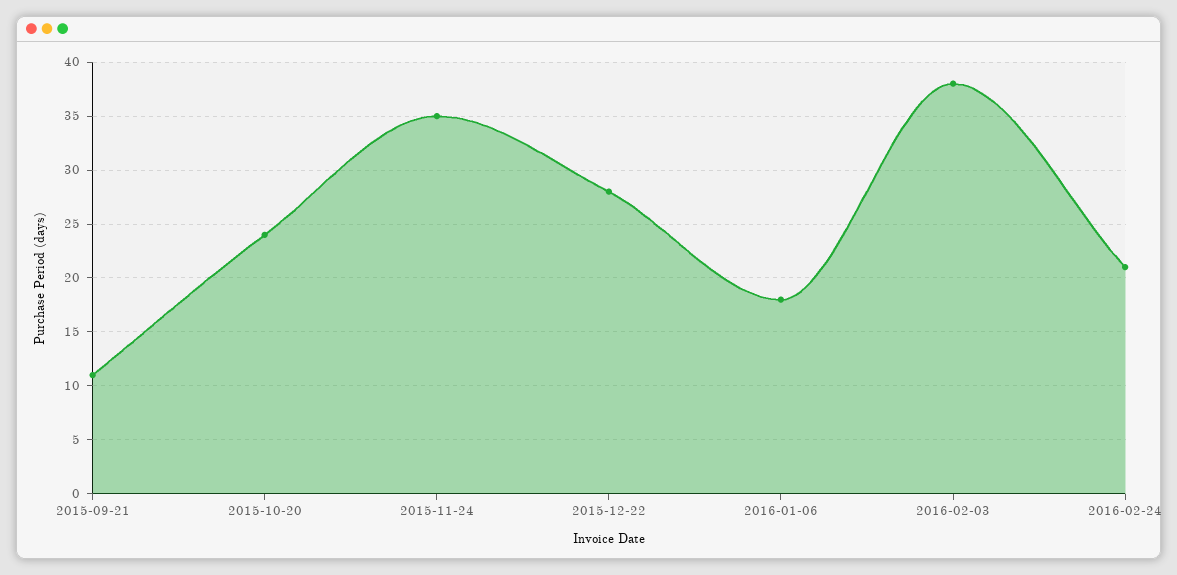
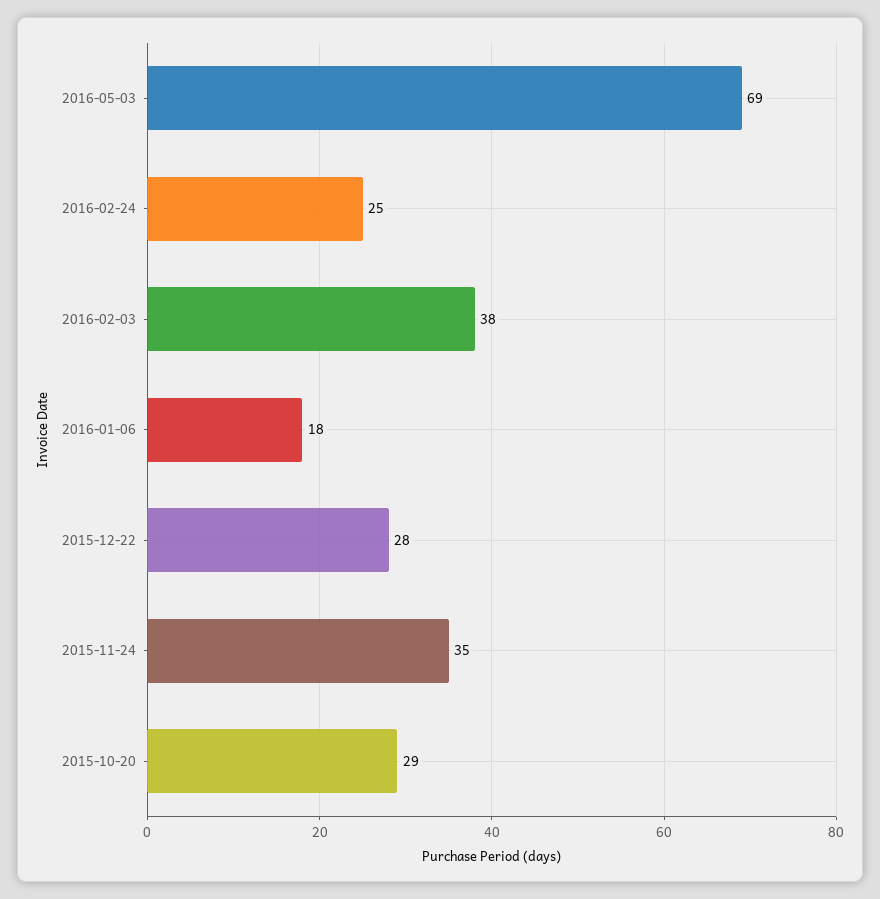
2015-09-21: 11 -> none
2015-10-20: 24 -> 29
2016-02-24: 21 -> 25
2016-05-03: none -> 69

